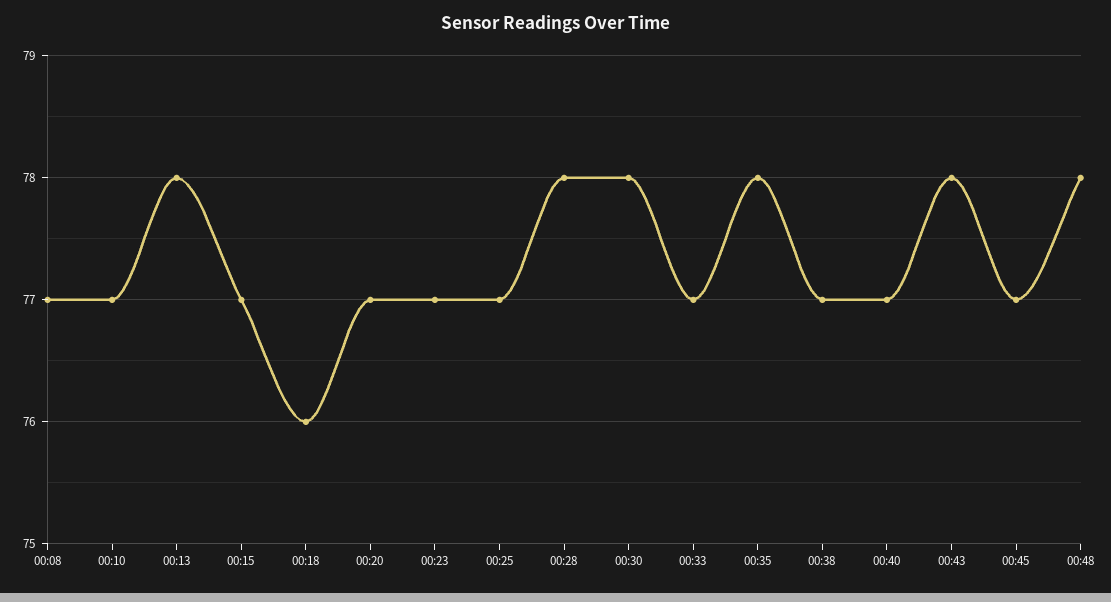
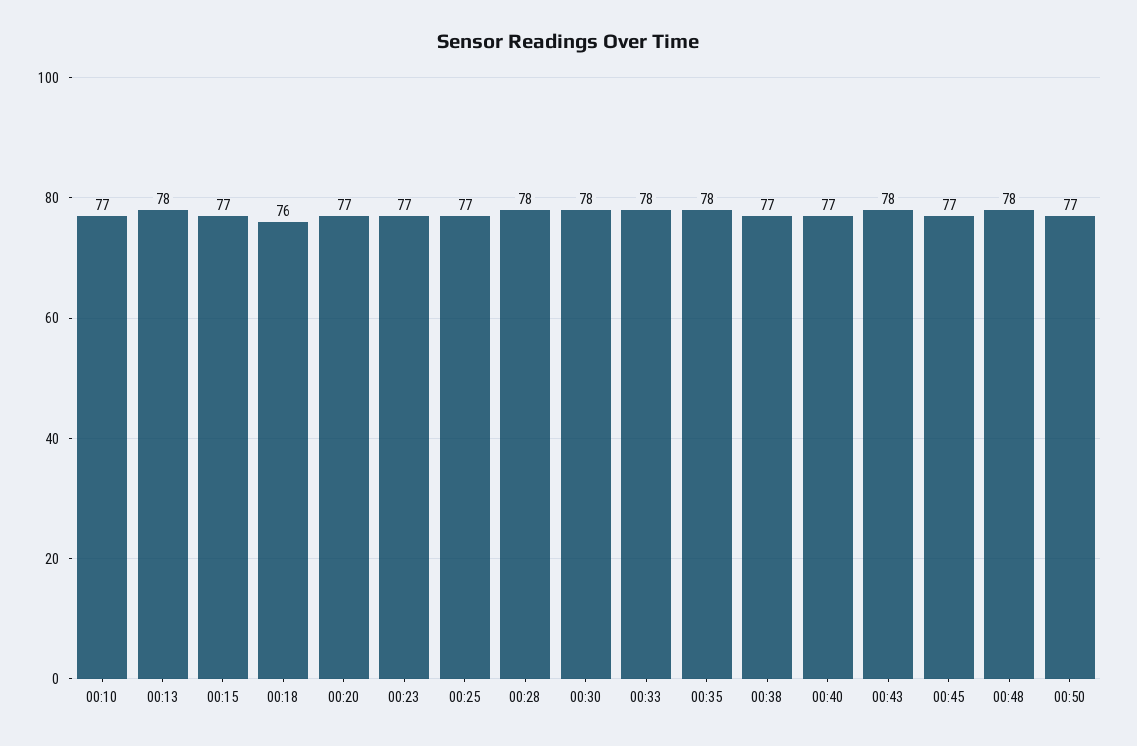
00:08: 77 -> none
00:33: 77 -> 78
00:50: none -> 77

